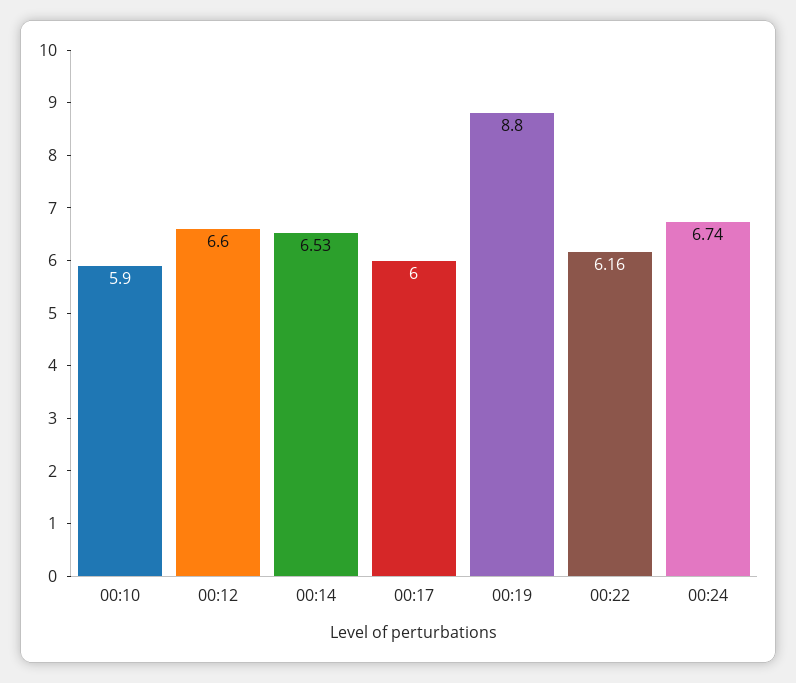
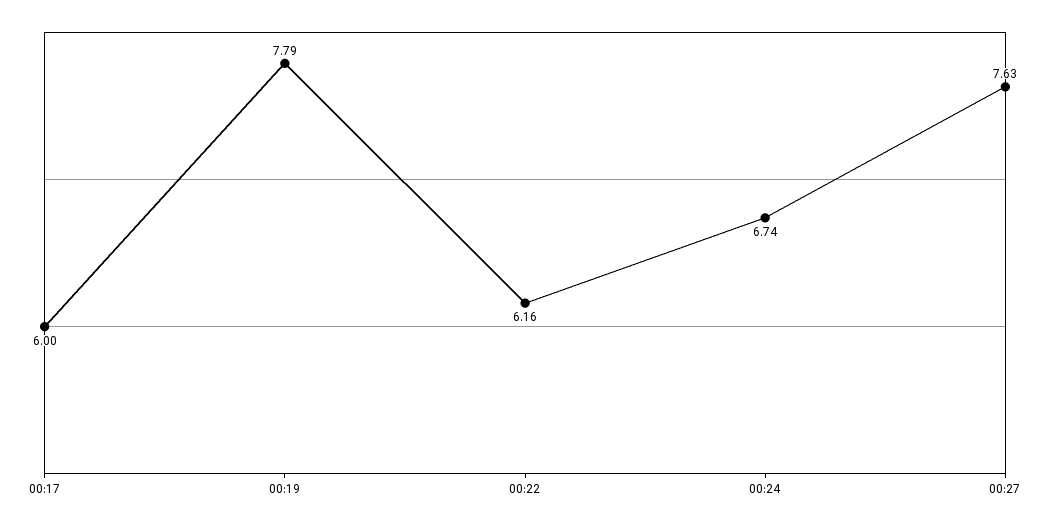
00:10: 5.9 -> none
00:12: 6.6 -> none
00:14: 6.53 -> none
00:19: 8.8 -> 7.79
00:27: none -> 7.63

